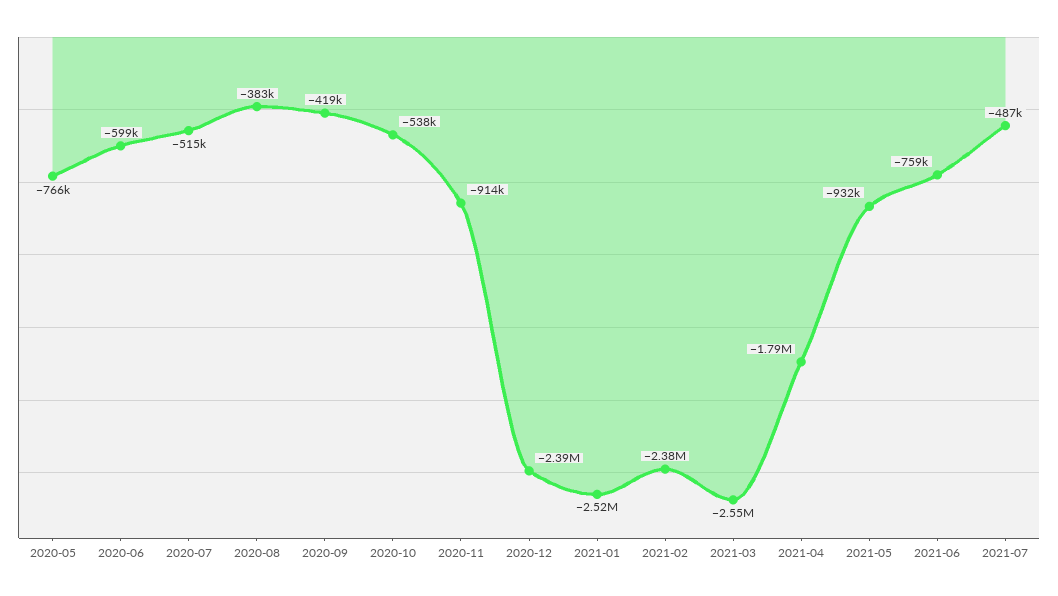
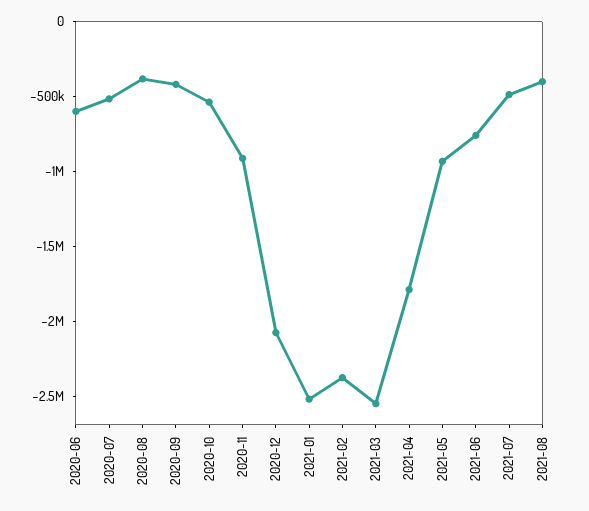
2020-05: -766000 -> none
2020-12: -2390000 -> -2100000
2021-08: none -> -400000

